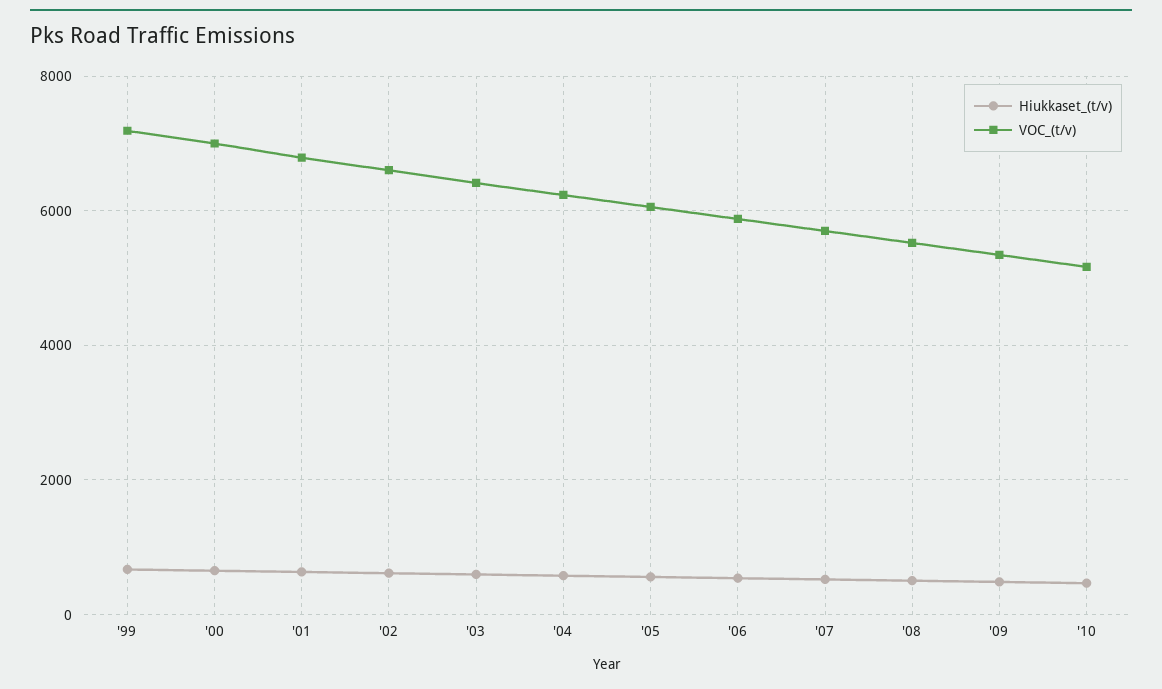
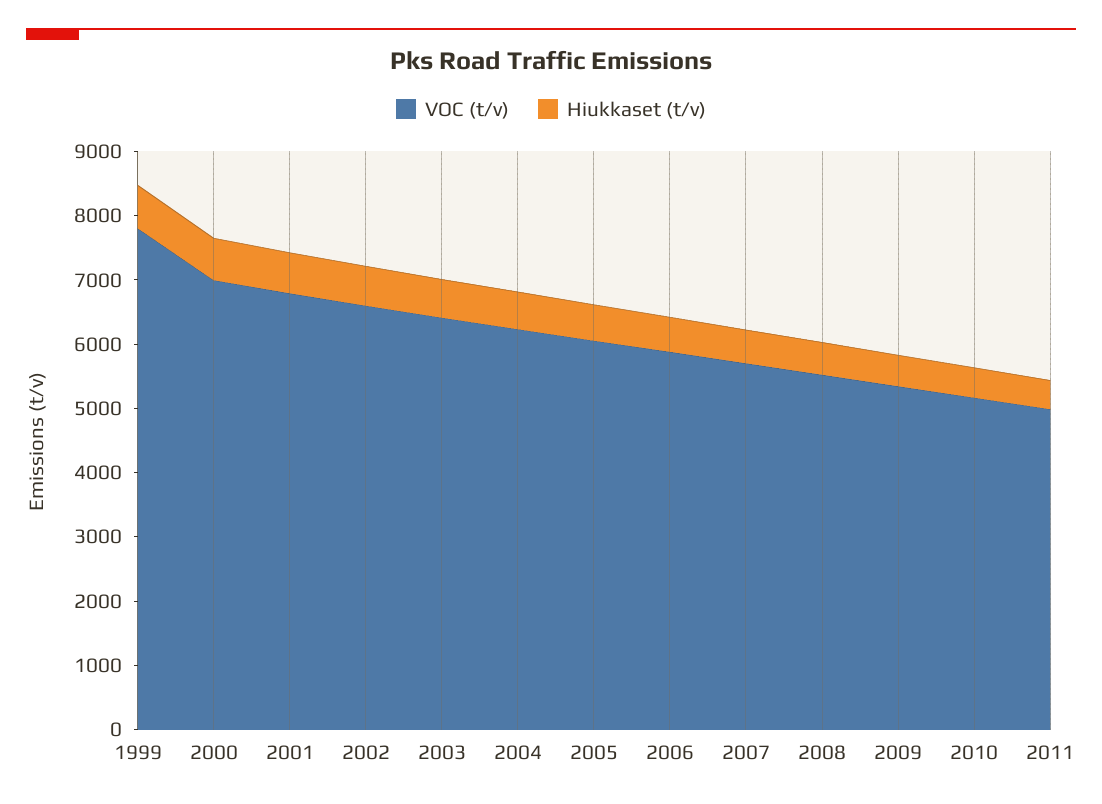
VOC_(t/v), '99: 7200 -> 7800
VOC_(t/v), 2011: none -> 5000
Hiukkaset_(t/v), 2011: none -> 400

